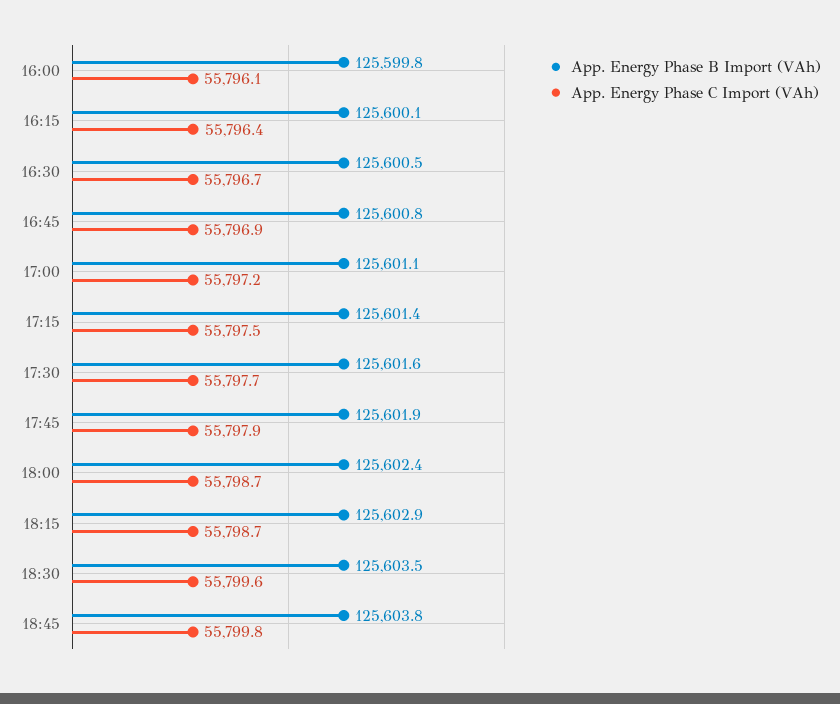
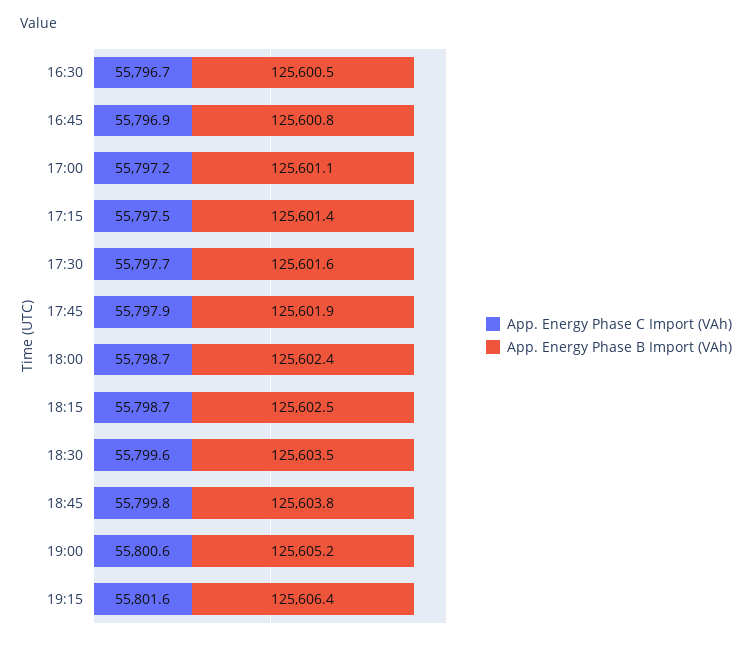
App. Energy Phase B Import (VAh), 16:00: 125599.8 -> none
App. Energy Phase C Import (VAh), 16:00: 55796.1 -> none
App. Energy Phase B Import (VAh), 16:15: 125600.1 -> none
App. Energy Phase C Import (VAh), 16:15: 55796.4 -> none
App. Energy Phase B Import (VAh), 18:15: 125602.9 -> 125602.5
App. Energy Phase C Import (VAh), 19:00: none -> 55800.6
App. Energy Phase B Import (VAh), 19:00: none -> 125605.2
App. Energy Phase C Import (VAh), 19:15: none -> 55801.6
App. Energy Phase B Import (VAh), 19:15: none -> 125606.4

